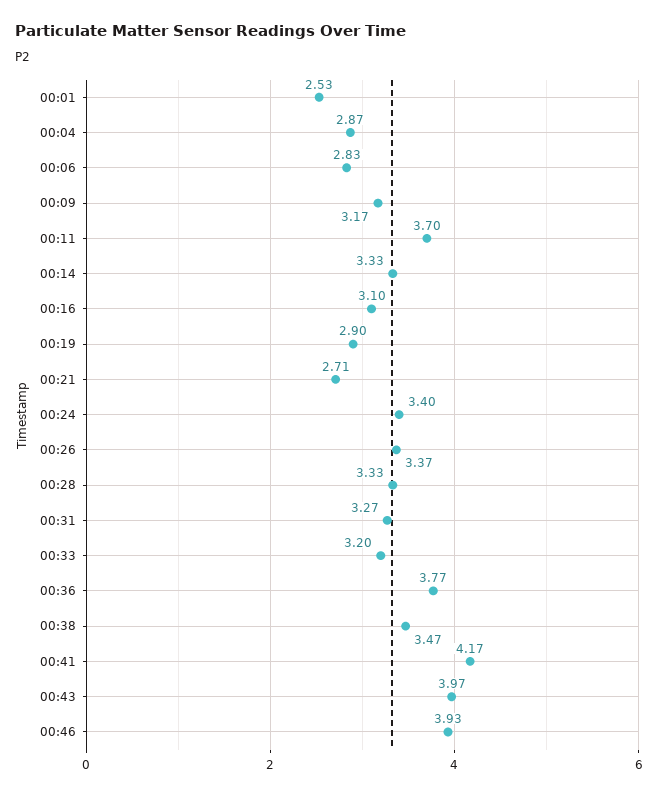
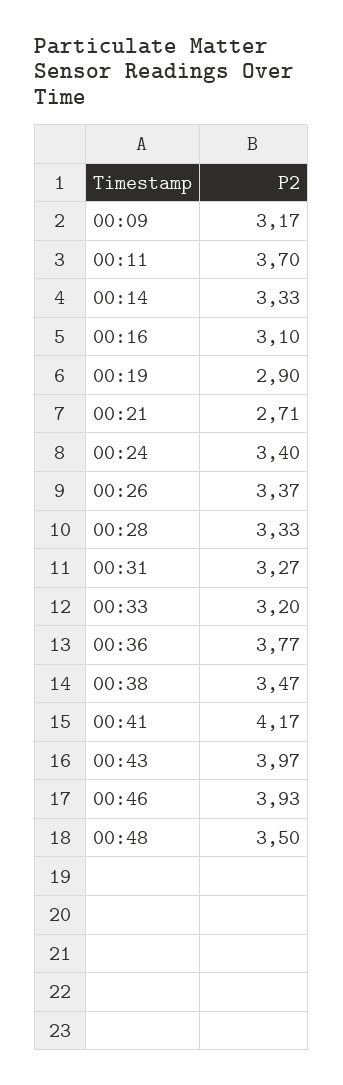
00:01: 2.53 -> none
00:04: 2.87 -> none
00:06: 2.83 -> none
00:48: none -> 3.5

